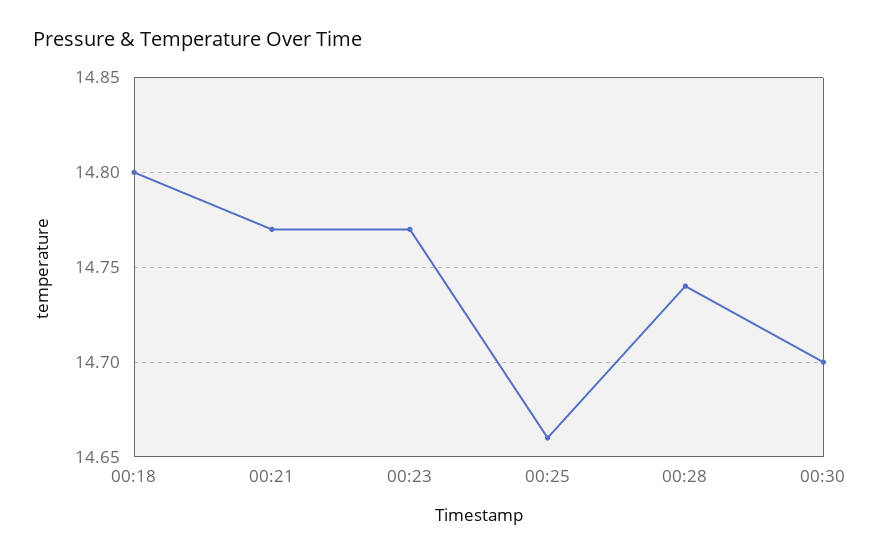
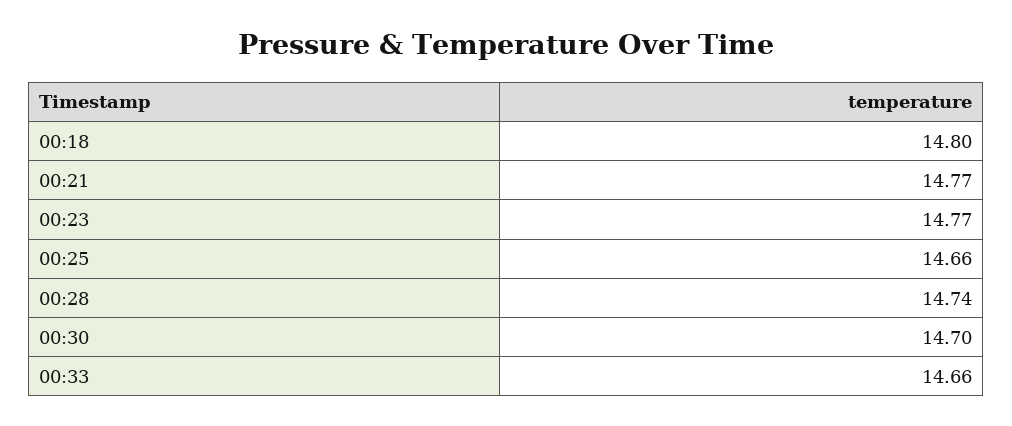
00:33: none -> 14.66

